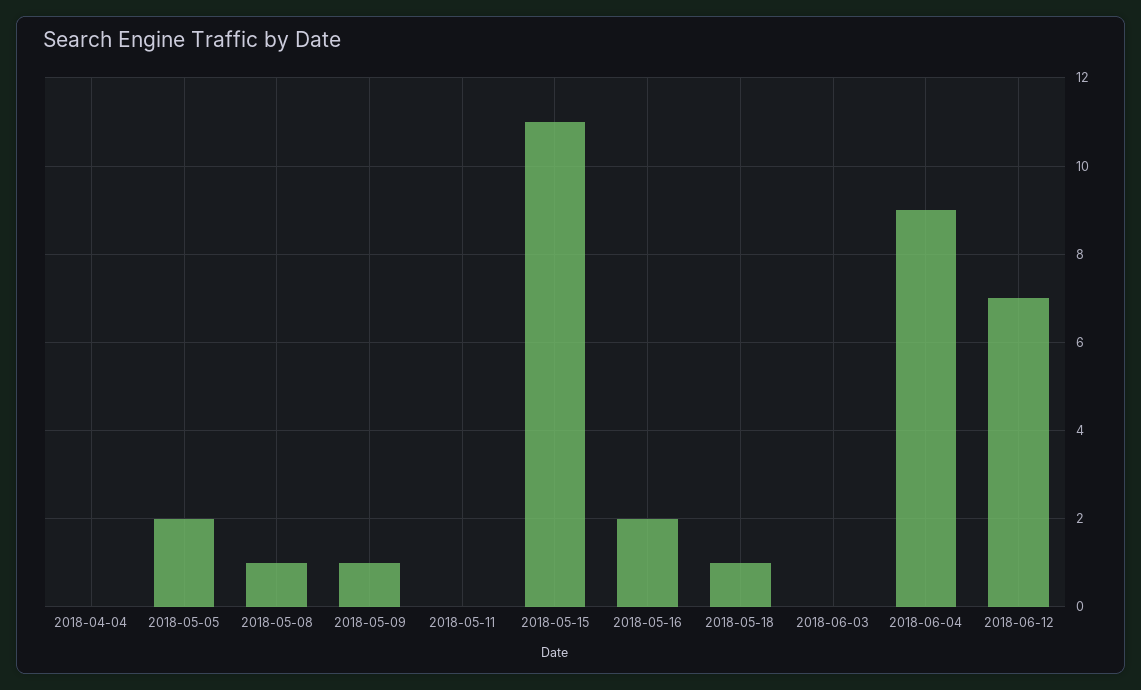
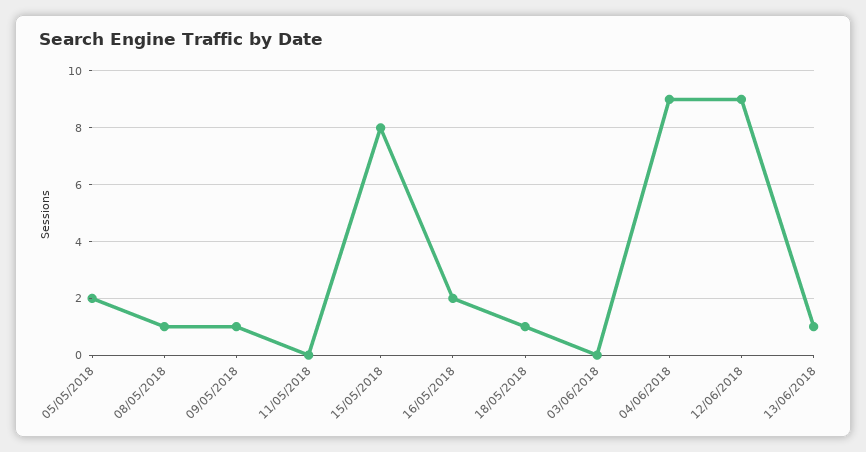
2018-04-04: 0 -> none
2018-05-15: 11 -> 8
2018-06-12: 7 -> 9
13/06/2018: none -> 1

